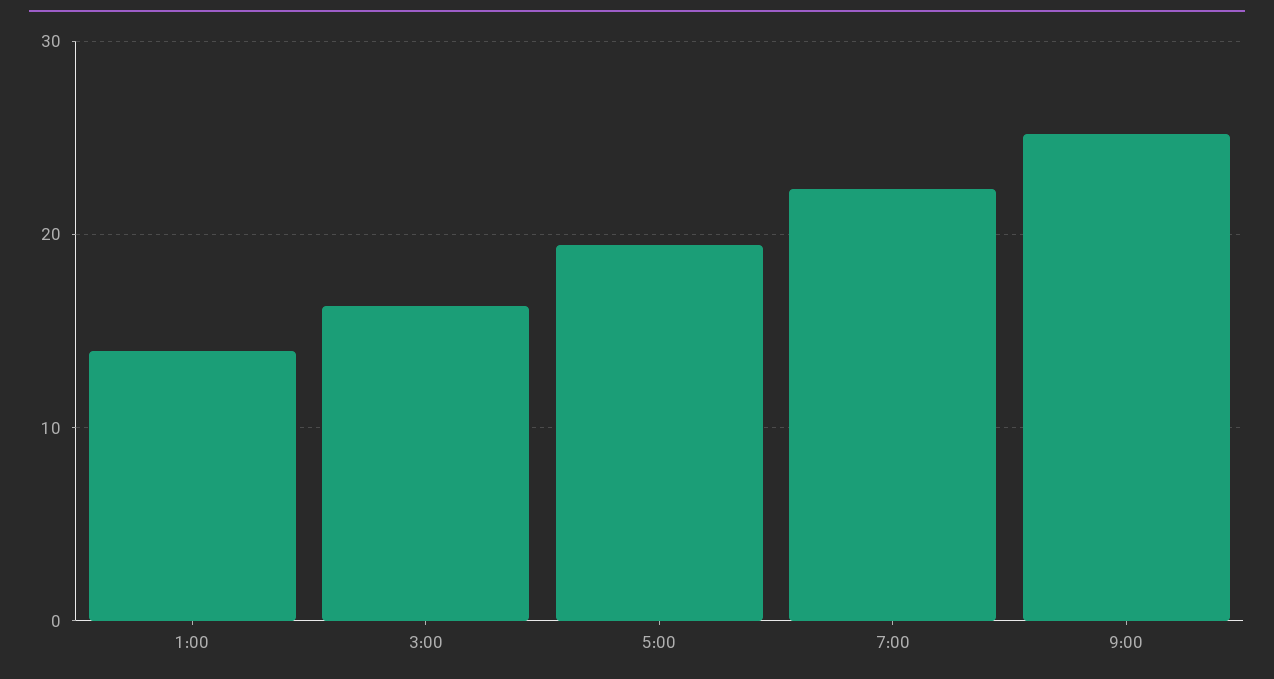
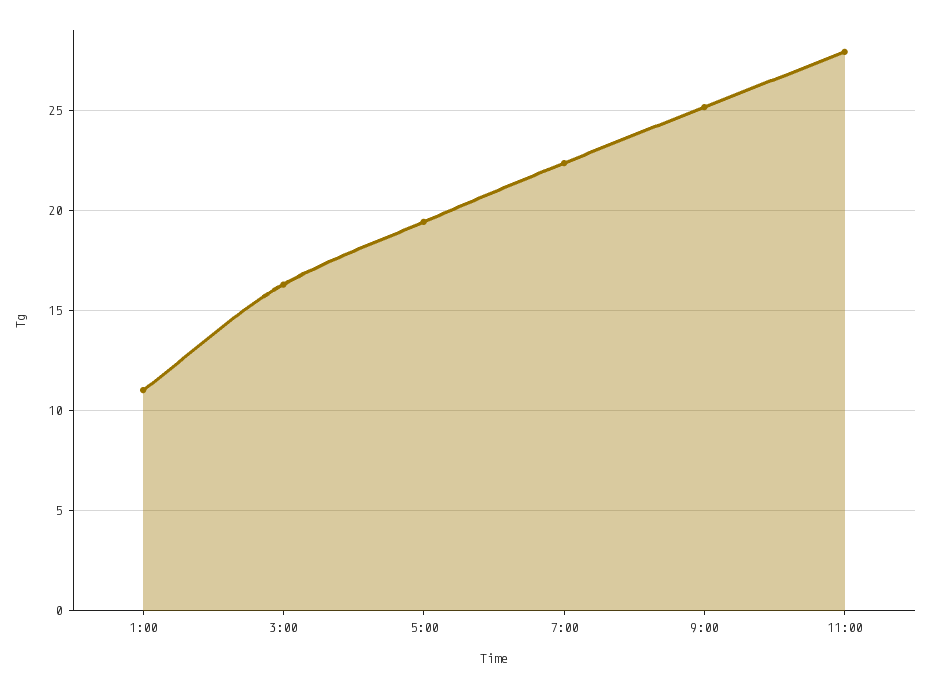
1:00: 14 -> 11
11:00: none -> 28

